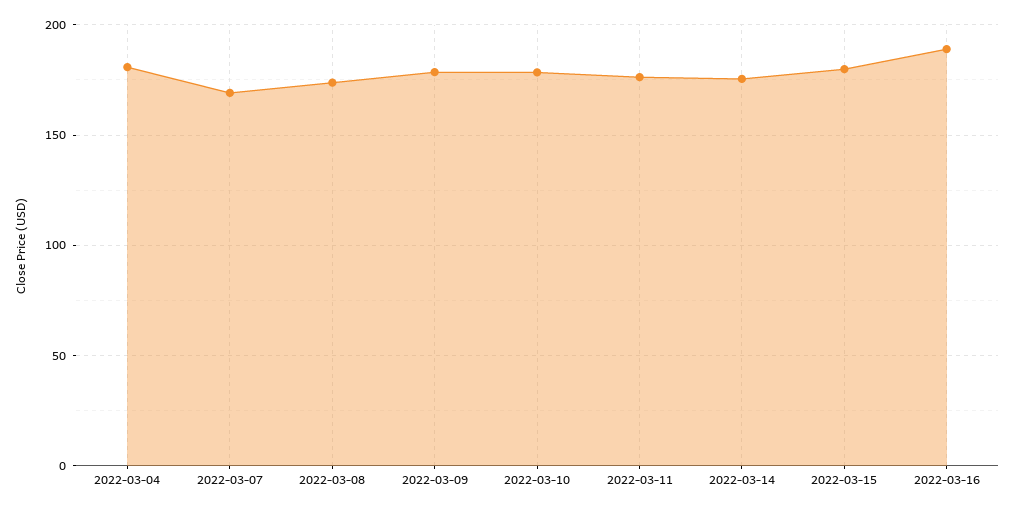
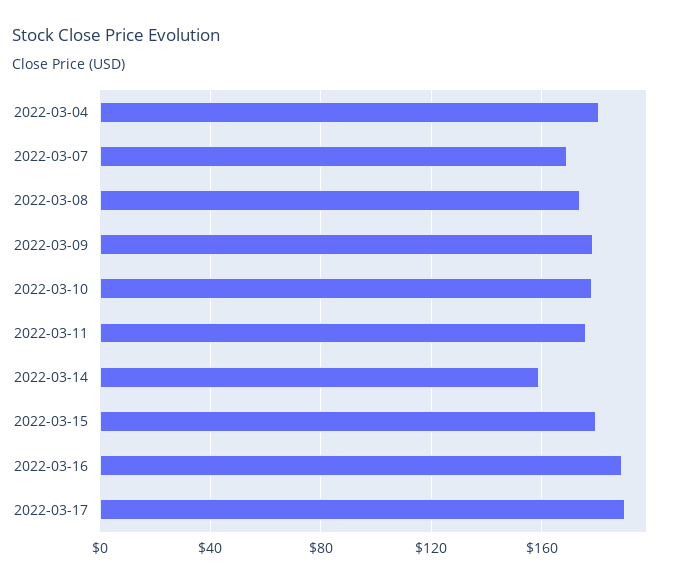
2022-03-14: 175 -> 160
2022-03-17: none -> 190

